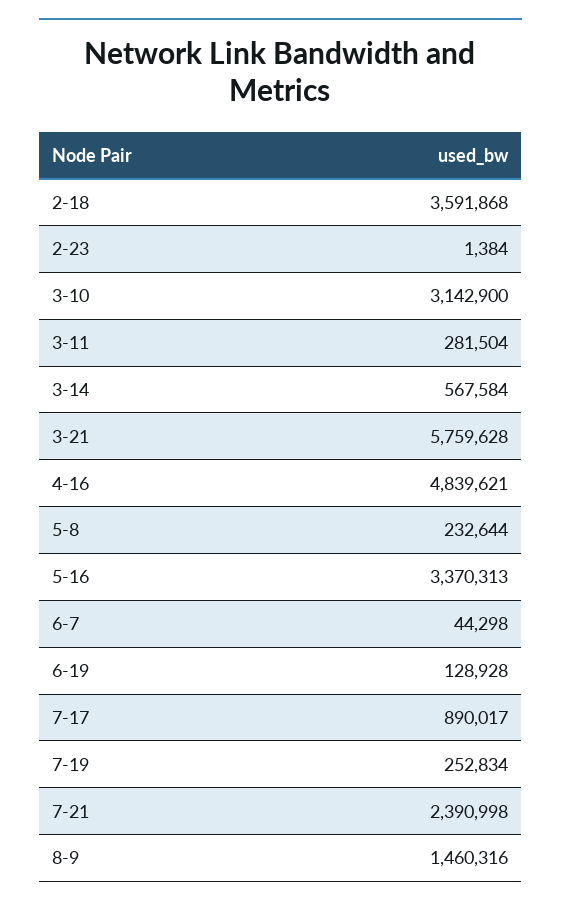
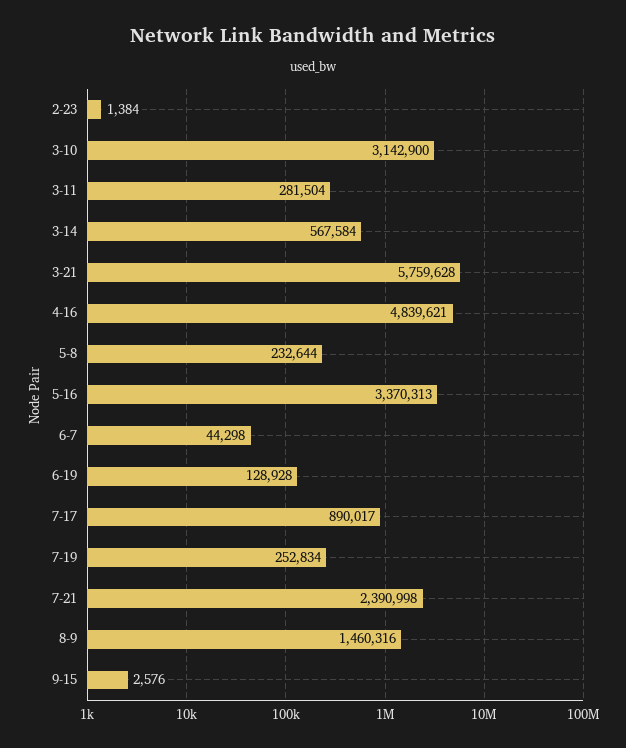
2-18: 3591868 -> none
9-15: none -> 2576

